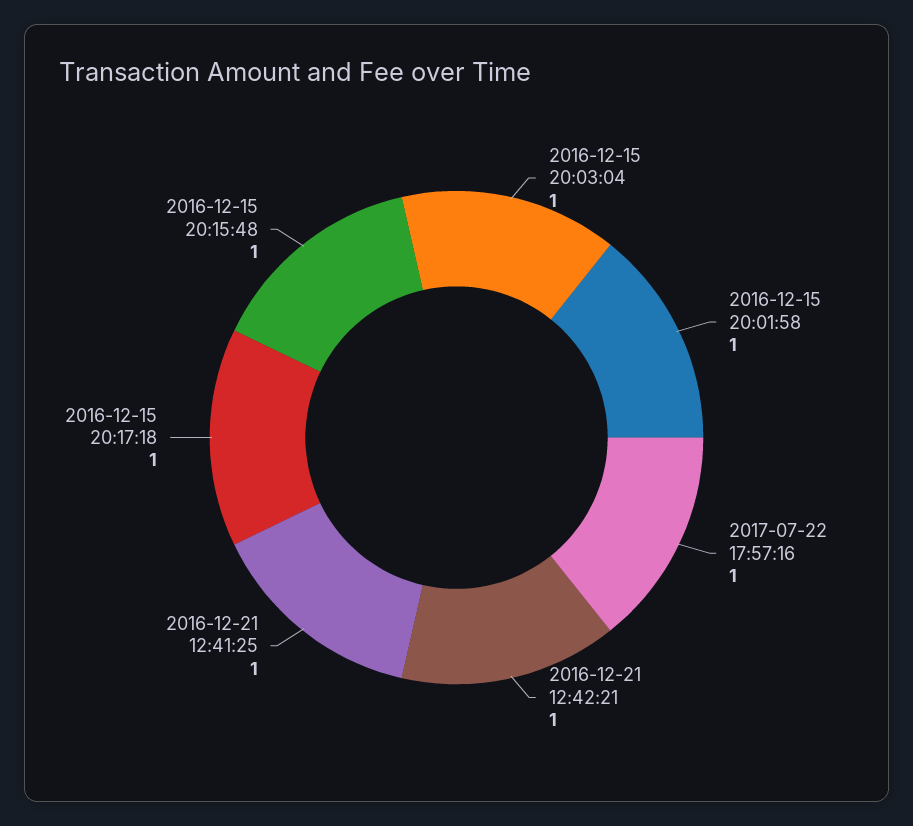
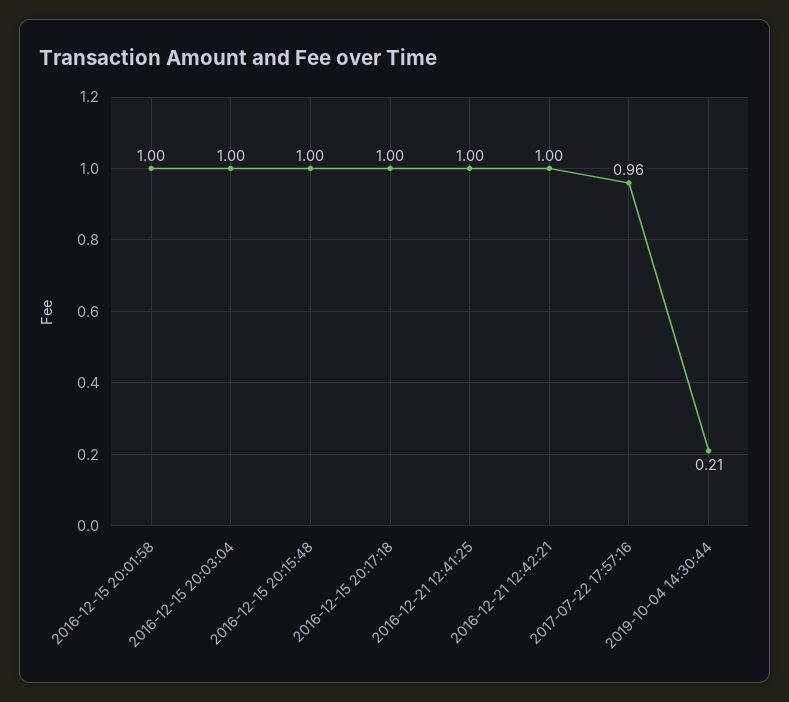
2017-07-22 17:57:16: 1 -> 0.96
2019-10-04 14:30:44: none -> 0.21

